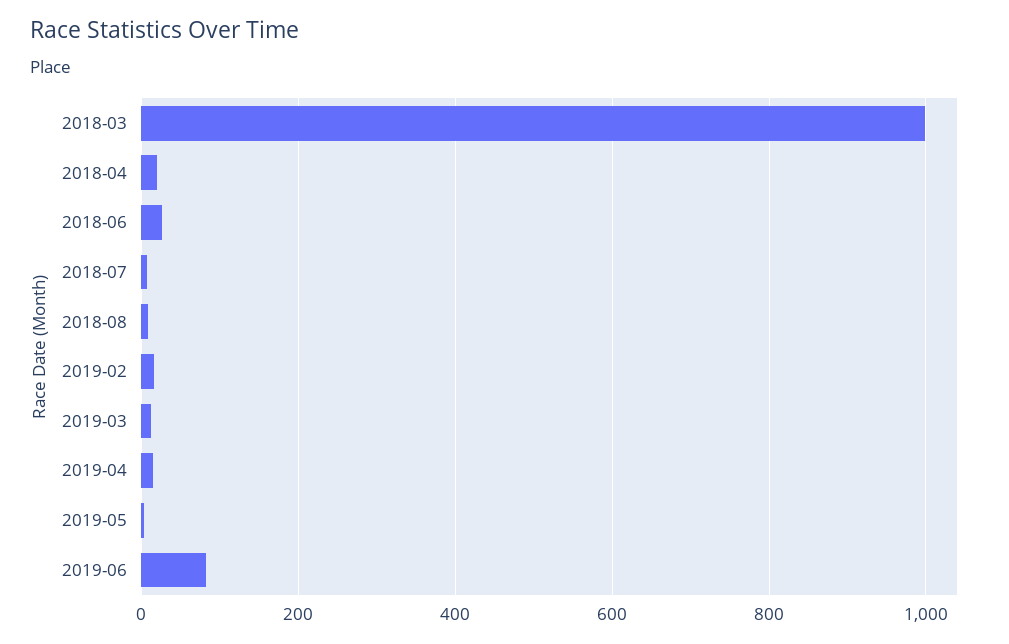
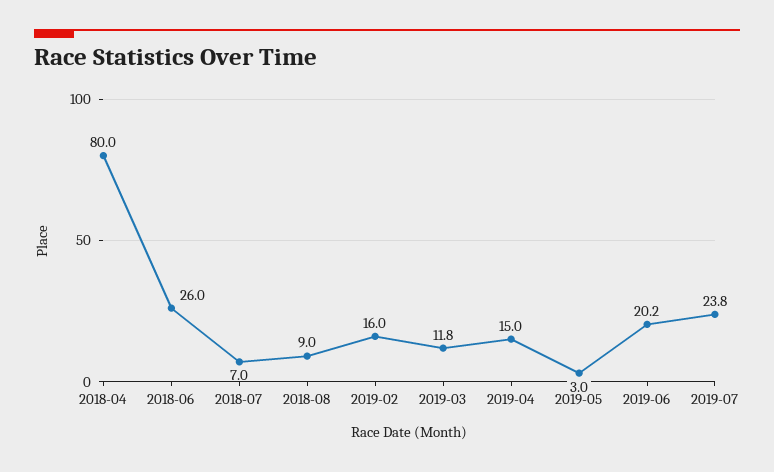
2018-03: 1000 -> none
2018-04: 20 -> 80
2019-06: 80 -> 20.2
2019-07: none -> 23.8

